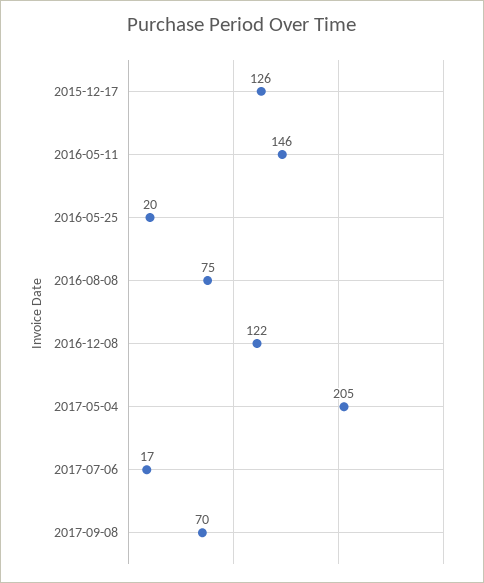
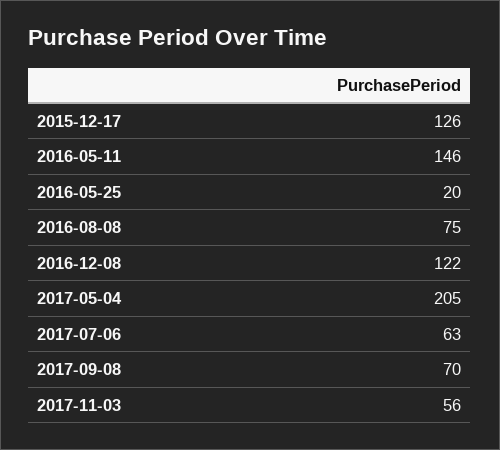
2017-07-06: 17 -> 63
2017-11-03: none -> 56

